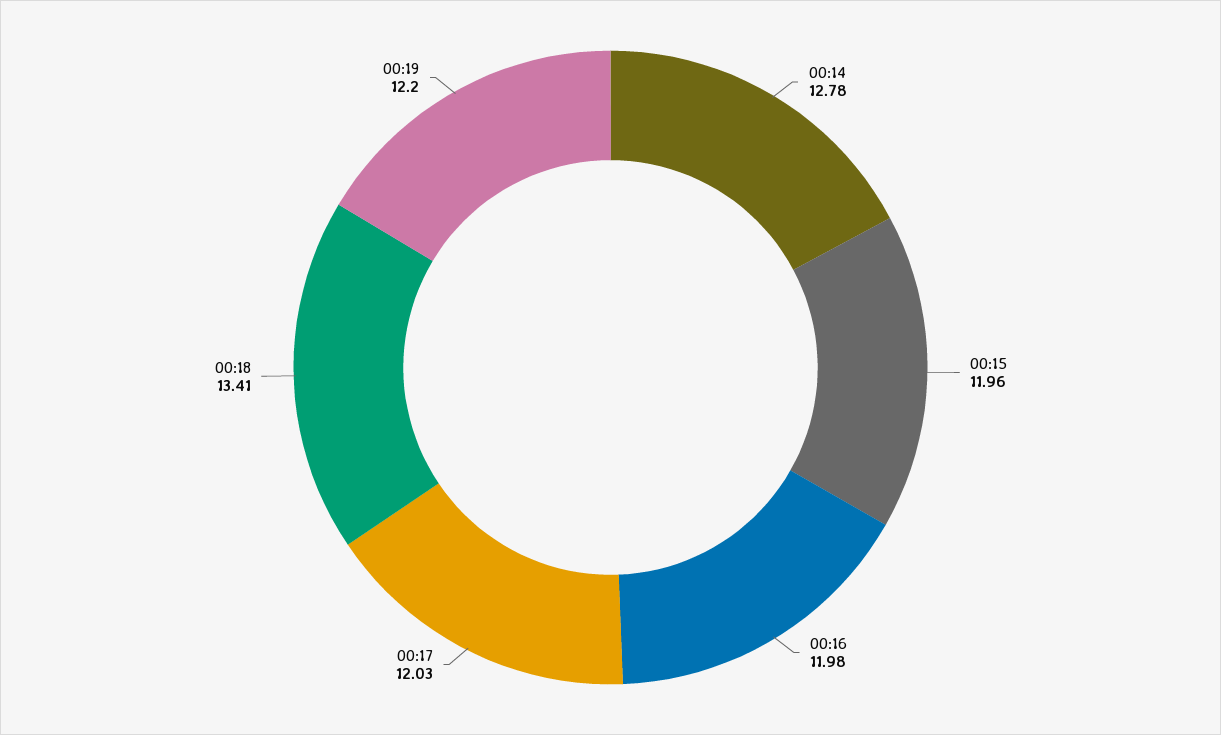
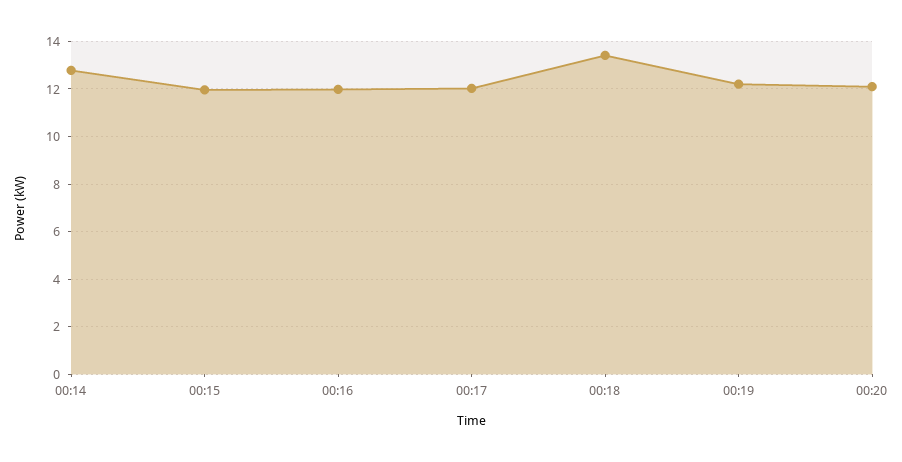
00:20: none -> 12

